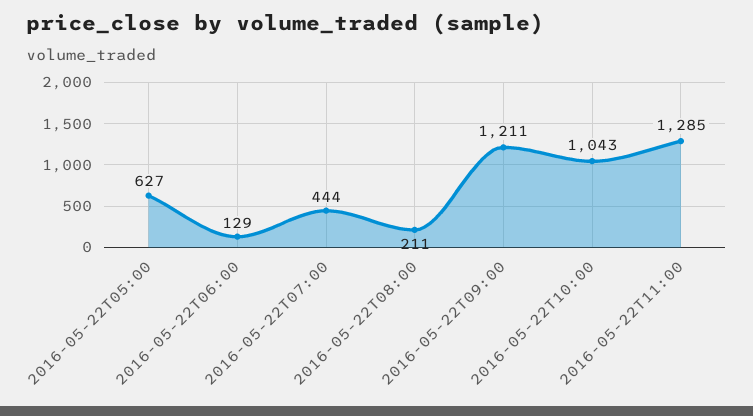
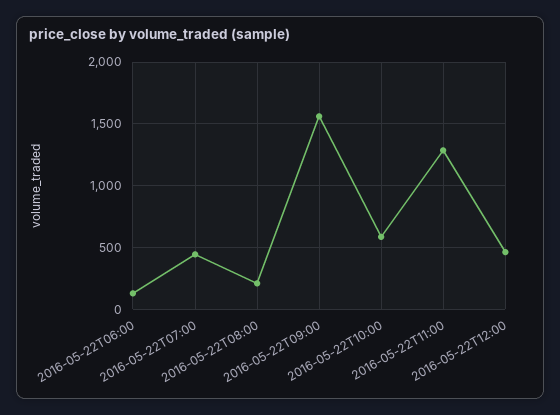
2016-05-22T05:00: 627 -> none
2016-05-22T09:00: 1211 -> 1550
2016-05-22T10:00: 1043 -> 600
2016-05-22T12:00: none -> 450

